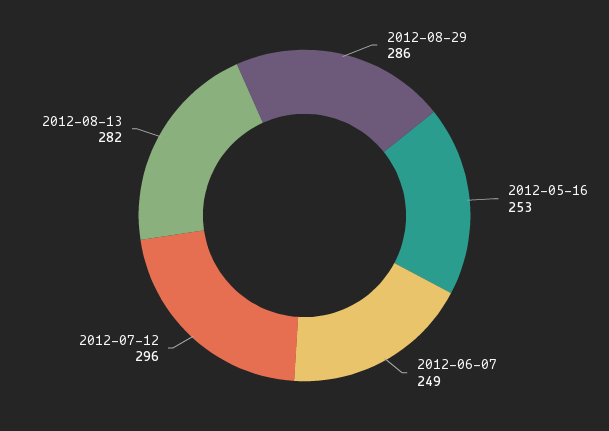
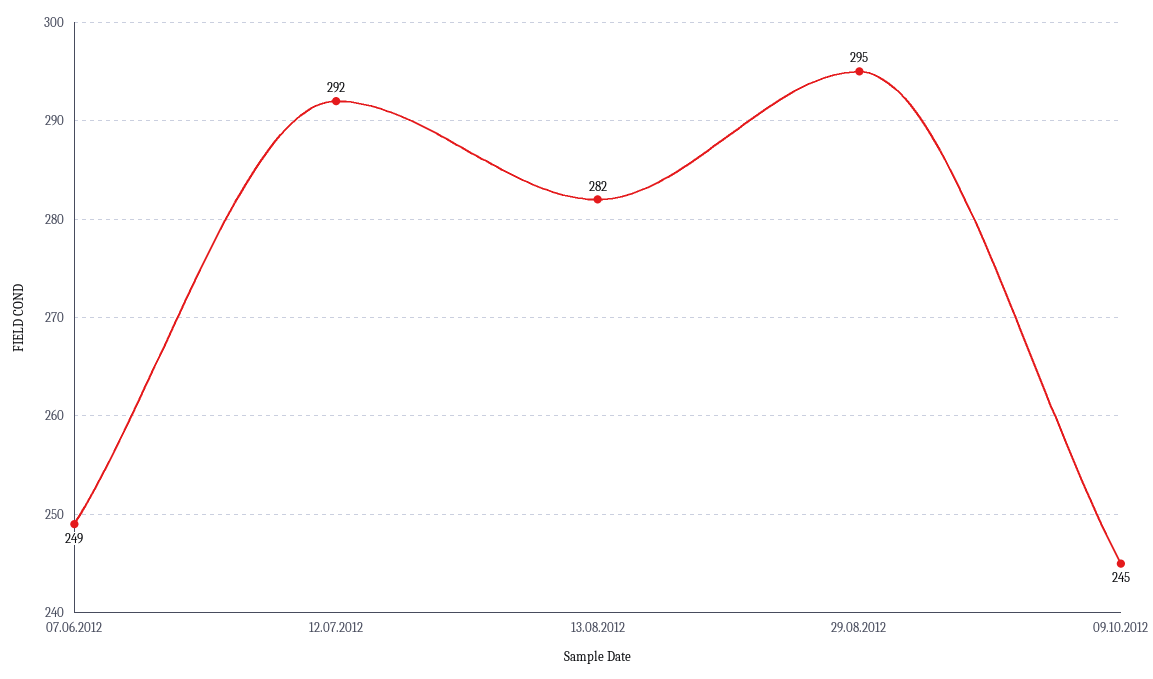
2012-08-29: 286 -> 295
2012-05-16: 253 -> none
2012-07-12: 296 -> 292
09.10.2012: none -> 245

